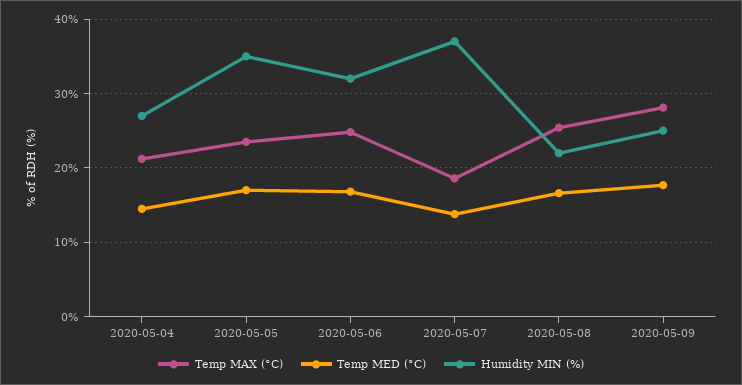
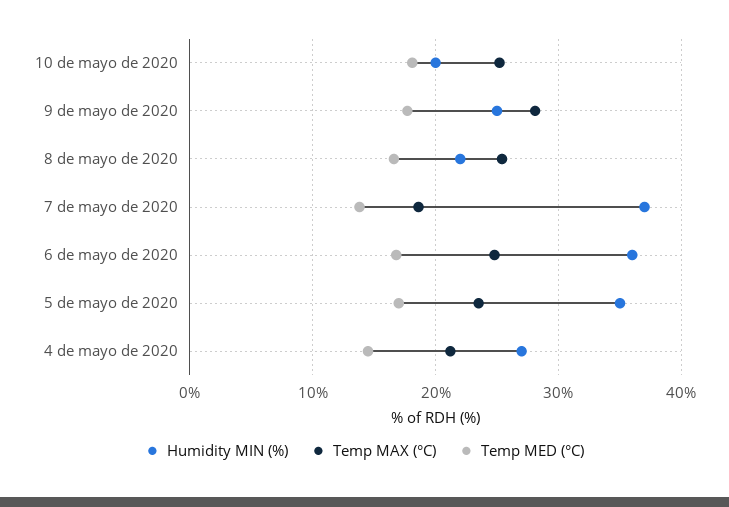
Humidity MIN (%), 2020-05-06: 32 -> 36
Humidity MIN (%), 10 de mayo de 2020: none -> 20
Temp MAX (°C), 10 de mayo de 2020: none -> 25
Temp MED (°C), 10 de mayo de 2020: none -> 18

